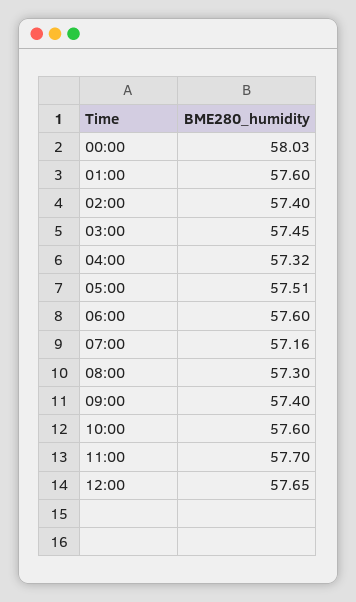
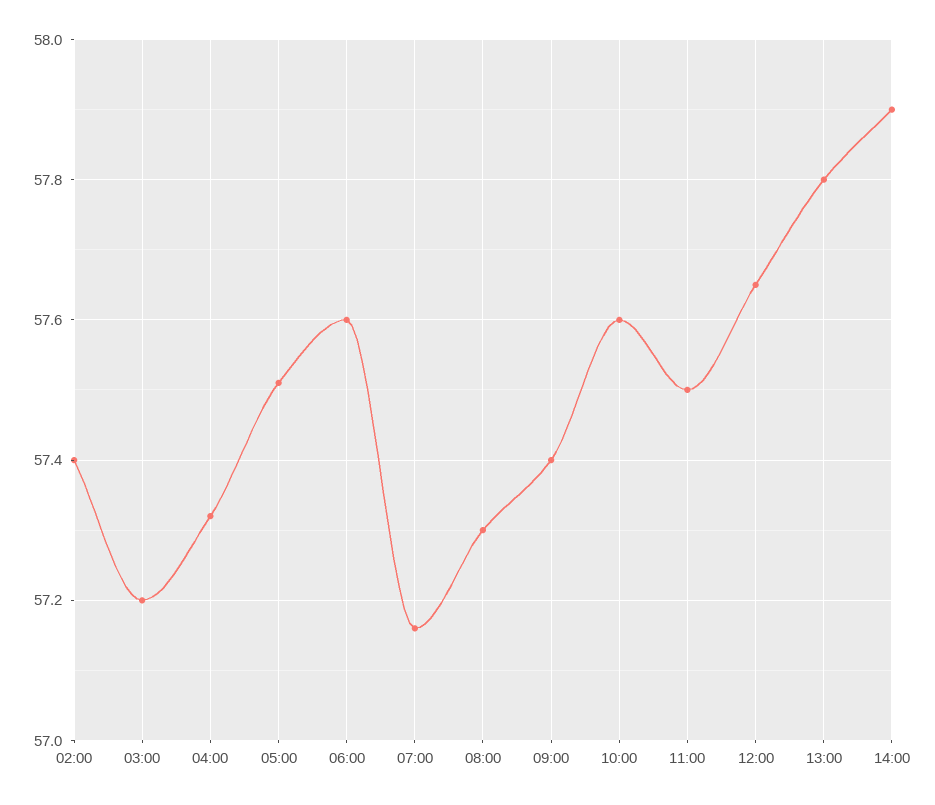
00:00: 58.03 -> none
01:00: 57.6 -> none
03:00: 57.45 -> 57.2
11:00: 57.7 -> 57.5
13:00: none -> 57.8
14:00: none -> 57.9

